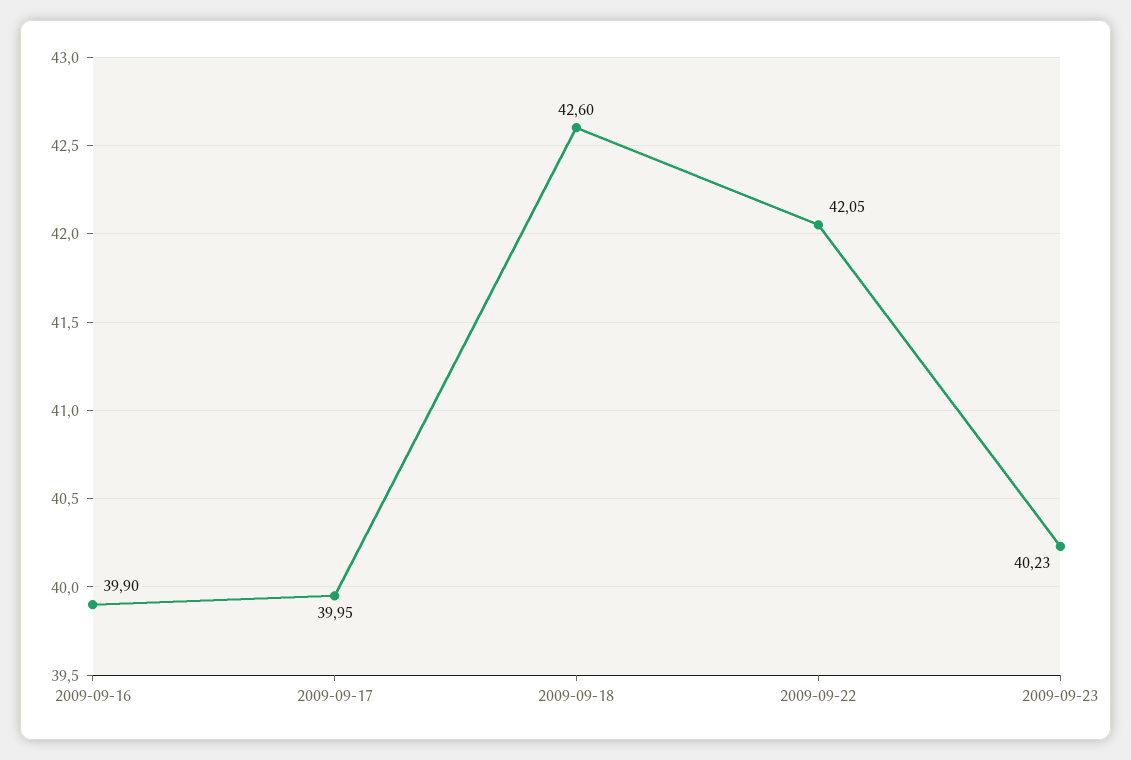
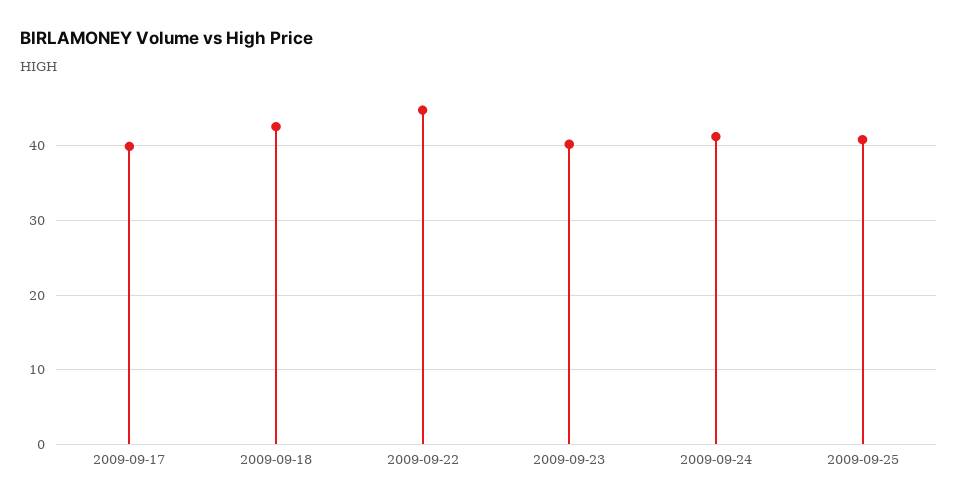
2009-09-16: 39.9 -> none
2009-09-22: 42.05 -> 45
2009-09-24: none -> 41
2009-09-25: none -> 41

